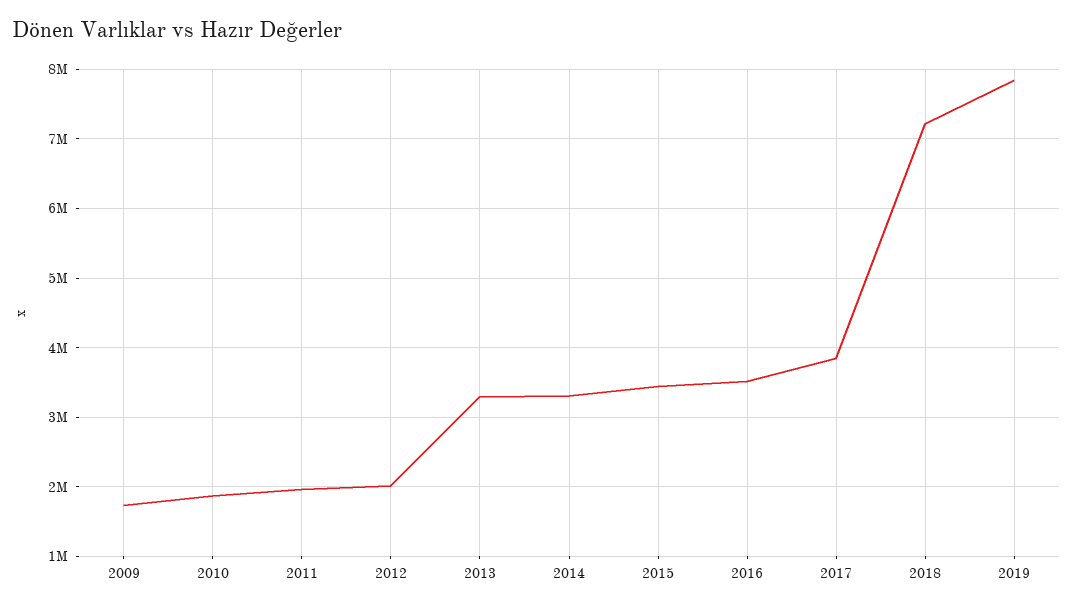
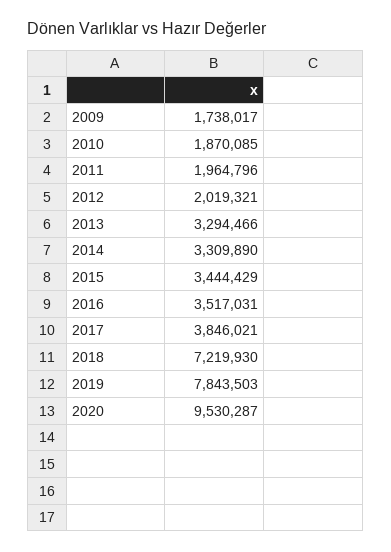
2020: none -> 9530287

